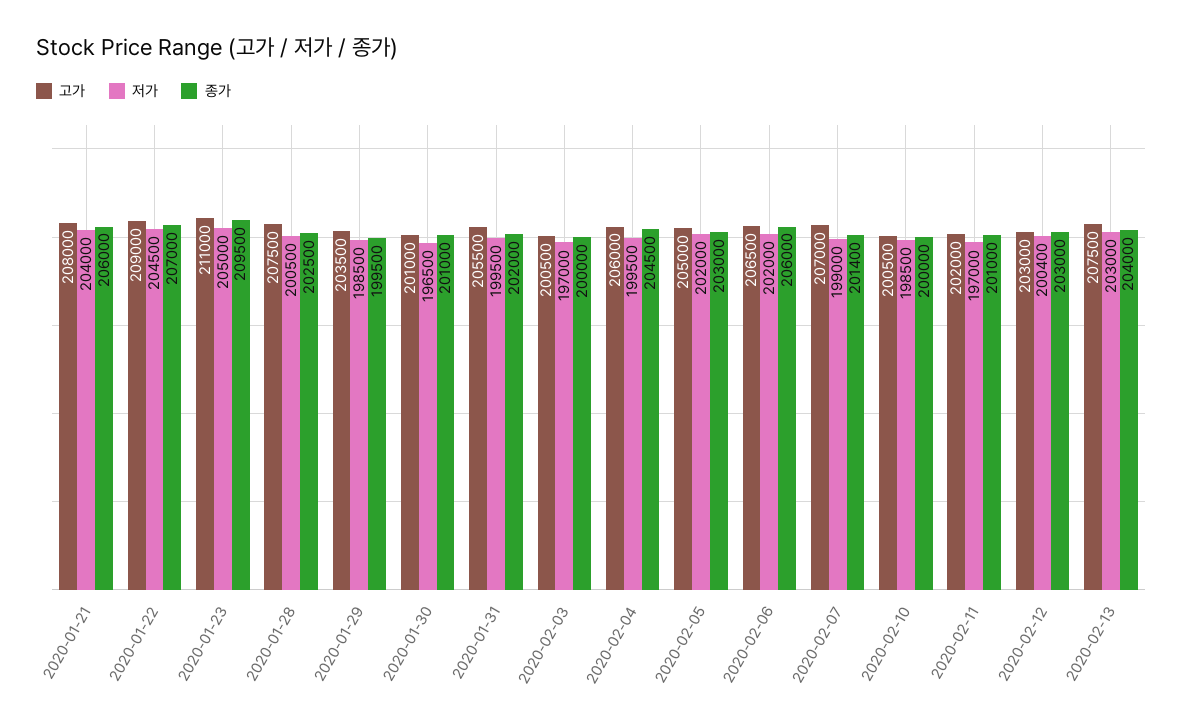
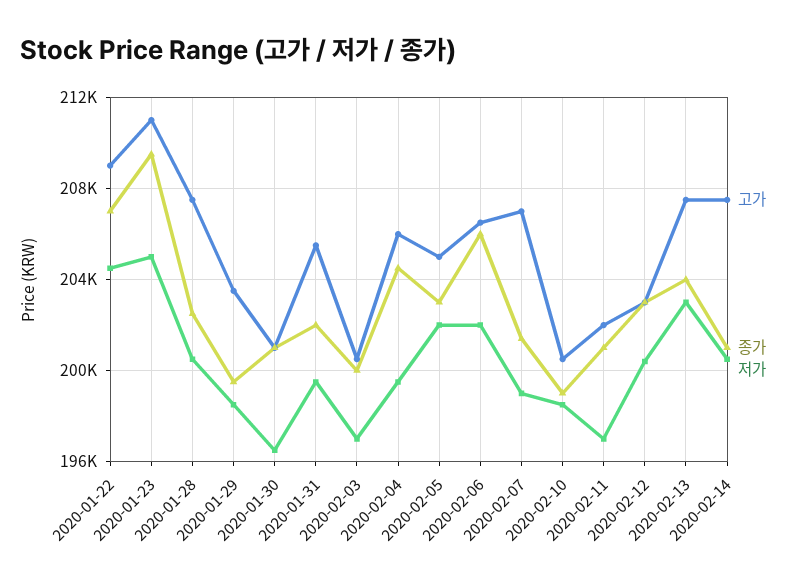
고가, 2020-01-21: 208000 -> none
저가, 2020-01-21: 204000 -> none
종가, 2020-01-21: 206000 -> none
종가, 2020-02-10: 200000 -> 199000
고가, 2020-02-14: none -> 207500
종가, 2020-02-14: none -> 201000
저가, 2020-02-14: none -> 200500

